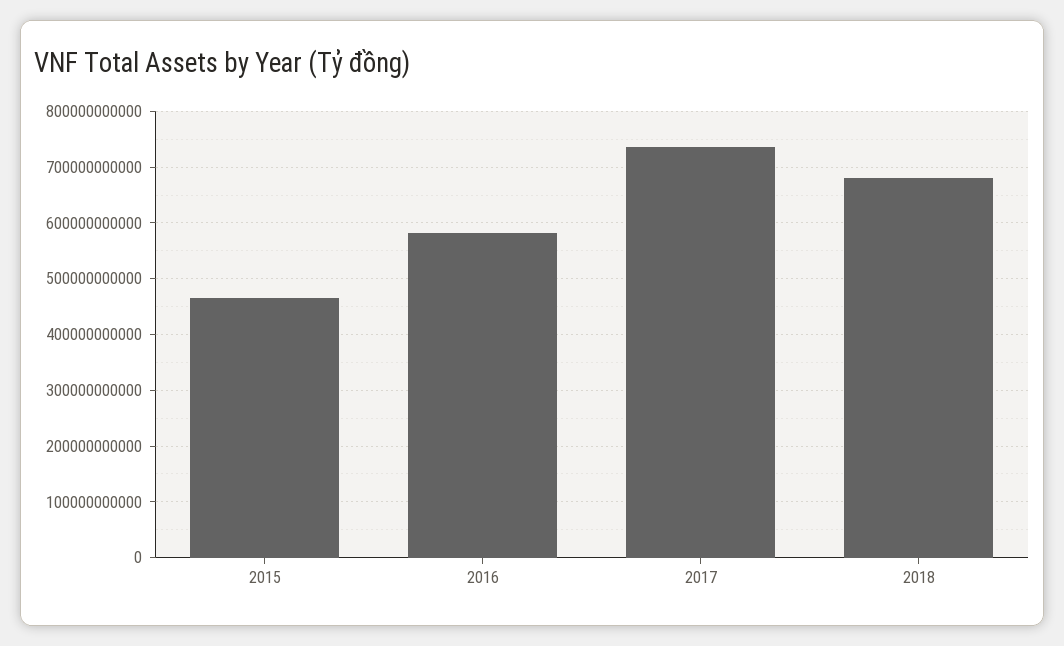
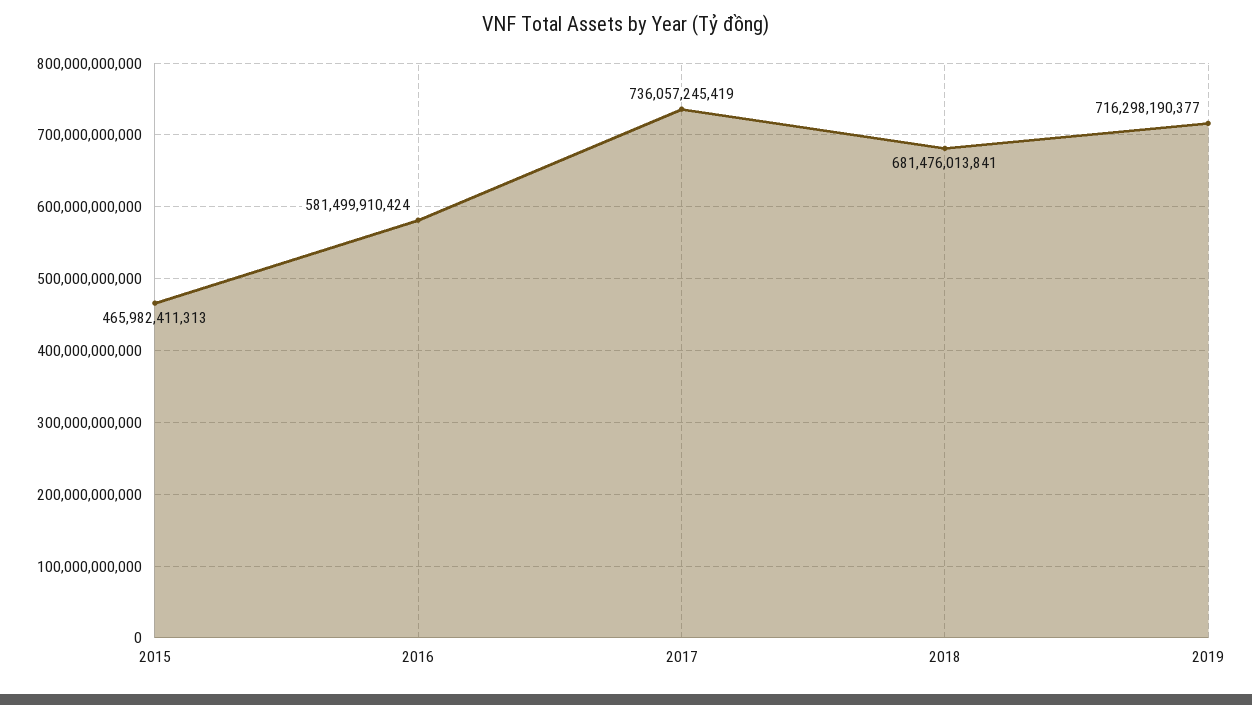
2019: none -> 716298190377

